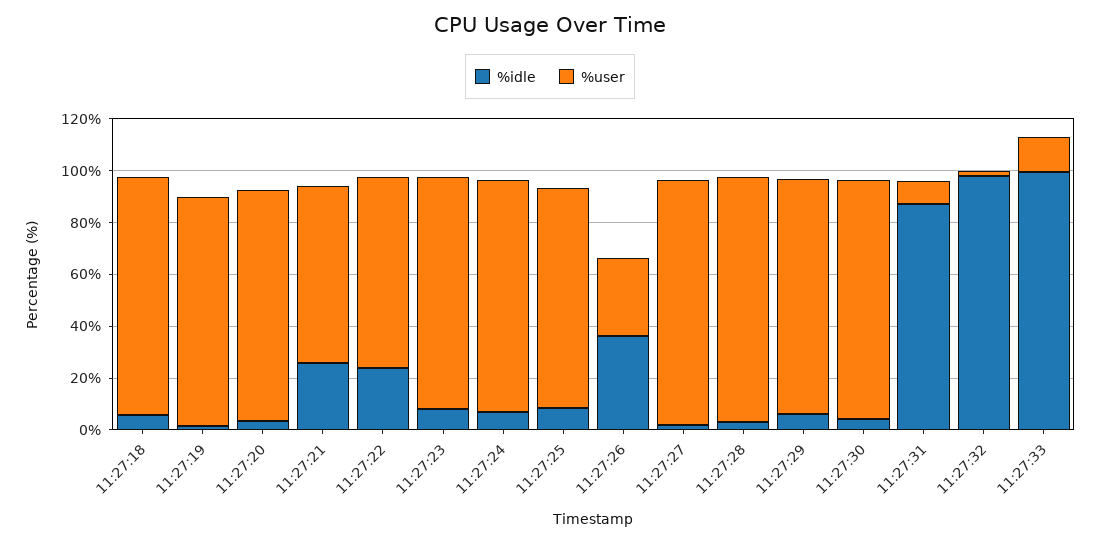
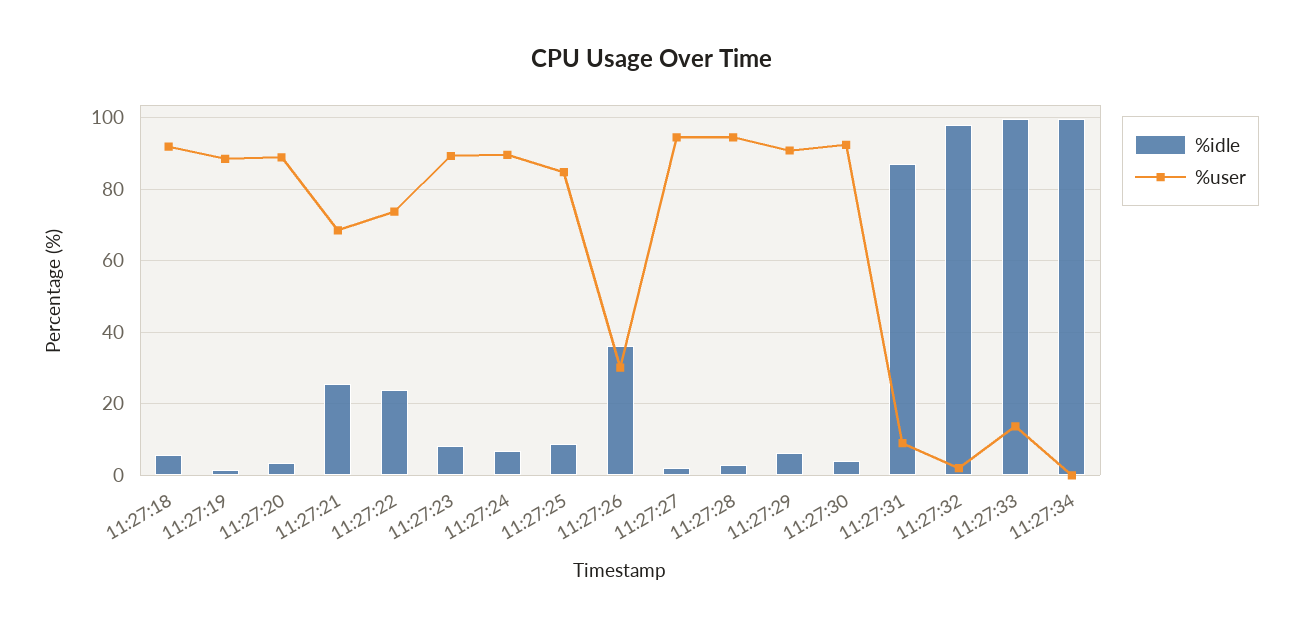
%idle, 11:27:34: none -> 100
%user, 11:27:34: none -> 0

